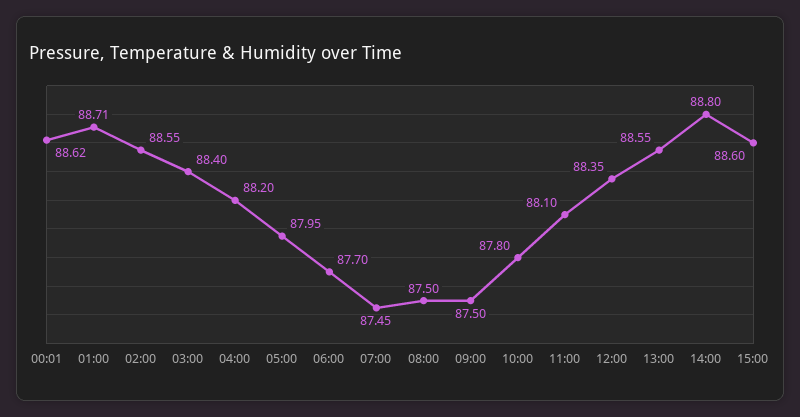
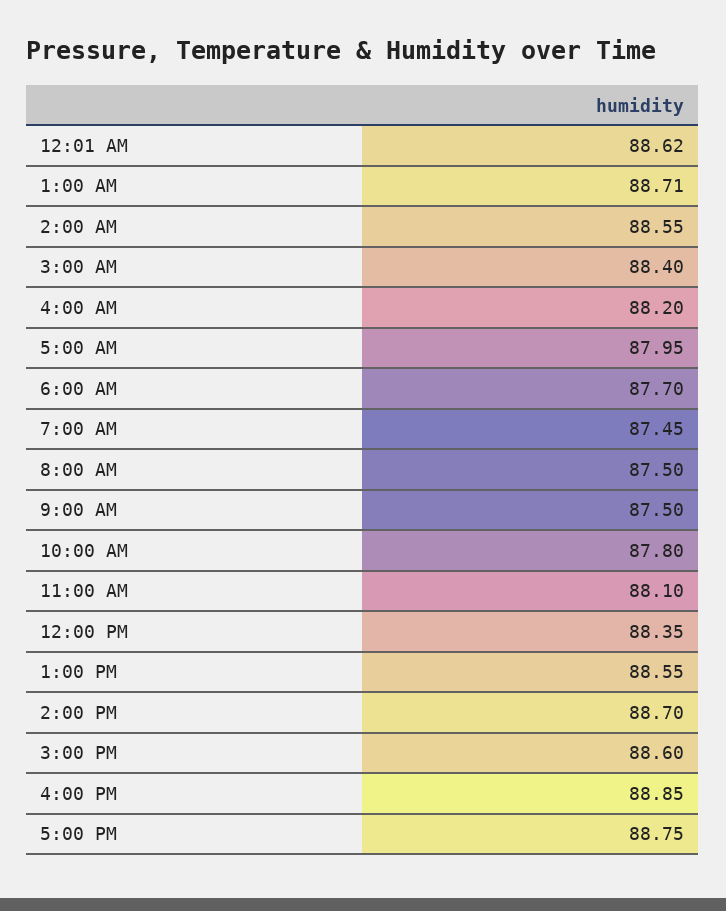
14:00: 88.8 -> 88.7
4:00 PM: none -> 88.85
5:00 PM: none -> 88.75

